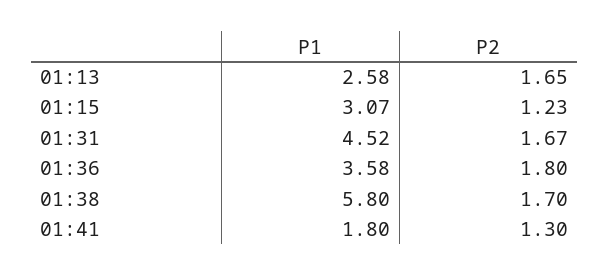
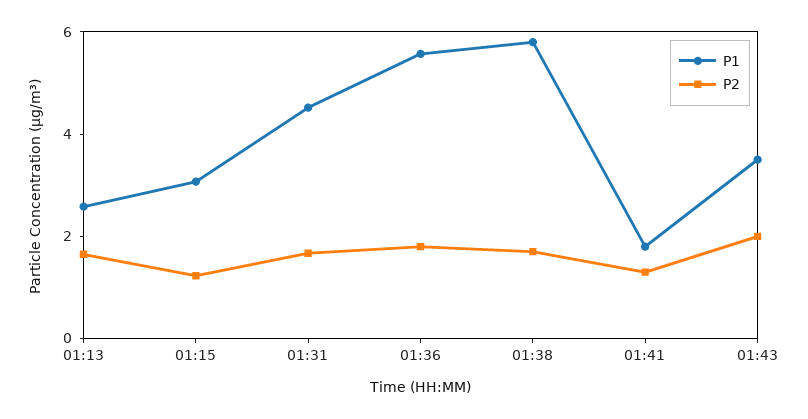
P1, 01:36: 3.58 -> 5.5
P1, 01:43: none -> 3.5
P2, 01:43: none -> 2

